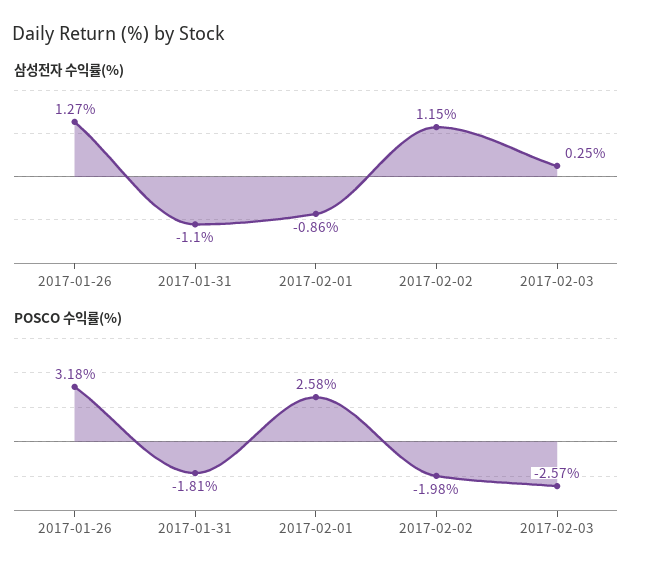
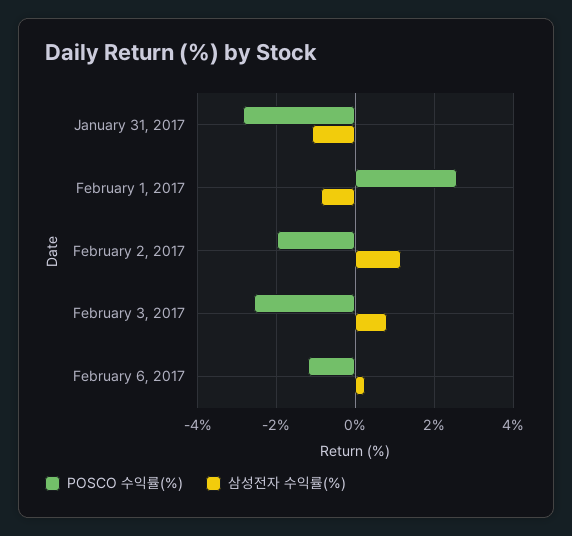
삼성전자 수익률(%), 2017-01-26: 1.27 -> none
삼성전자 수익률(%), 2017-02-03: 0.25 -> 0.8
POSCO 수익률(%), 2017-01-26: 3.18 -> none
POSCO 수익률(%), 2017-01-31: -1.81 -> -2.8
POSCO 수익률(%), February 6, 2017: none -> -1.2
삼성전자 수익률(%), February 6, 2017: none -> 0.2

